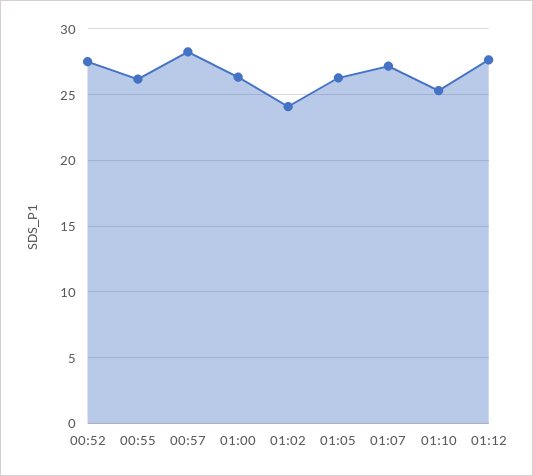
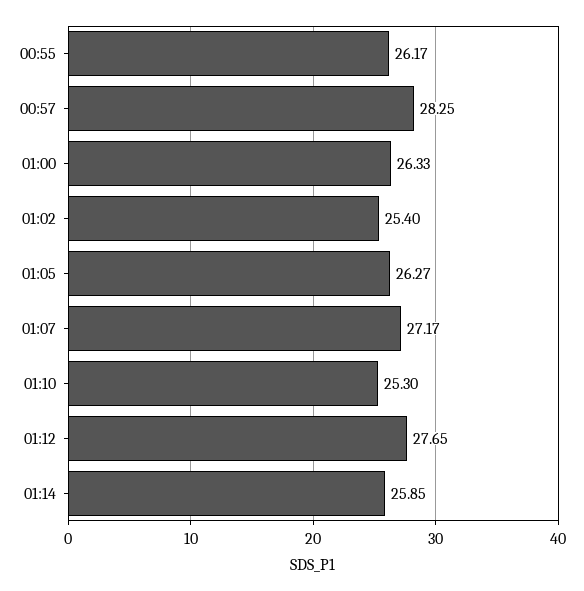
00:52: 27.5 -> none
01:02: 24 -> 25.4
01:14: none -> 25.85

